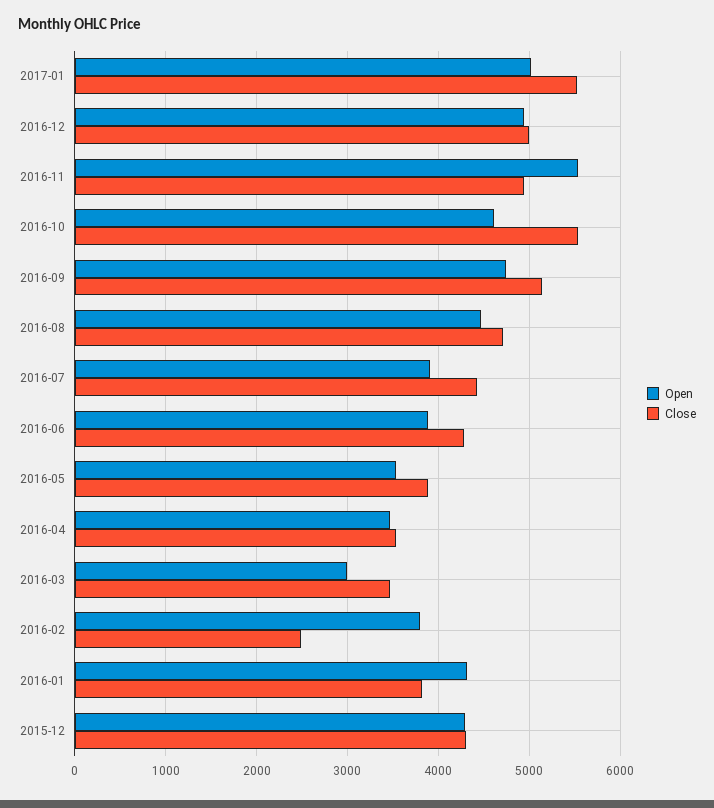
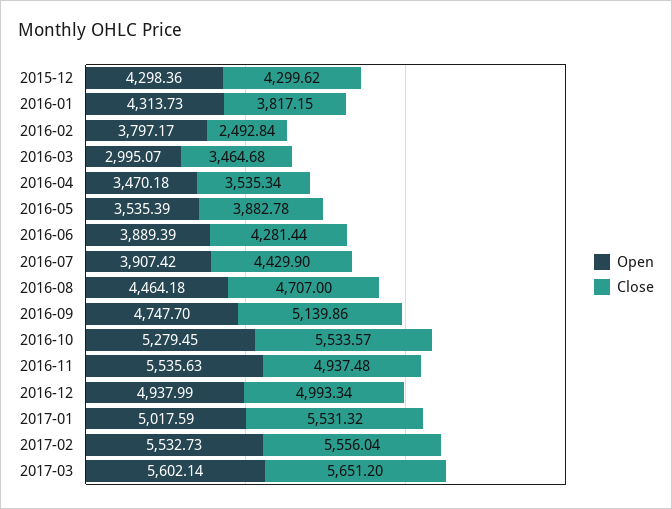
Open, 2016-10: 4600 -> 5279.45
Open, 2017-02: none -> 5532.73
Close, 2017-02: none -> 5556.04
Open, 2017-03: none -> 5602.14
Close, 2017-03: none -> 5651.2

